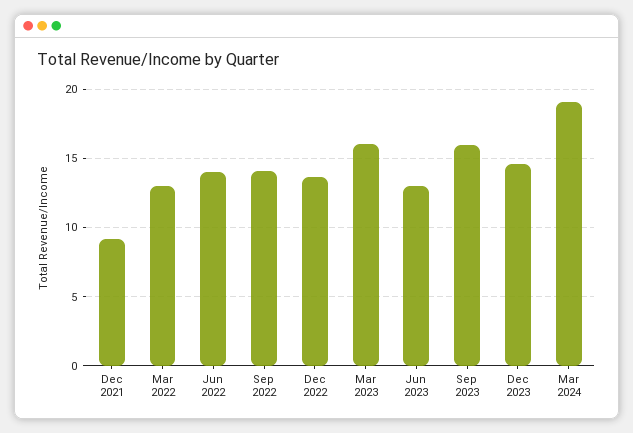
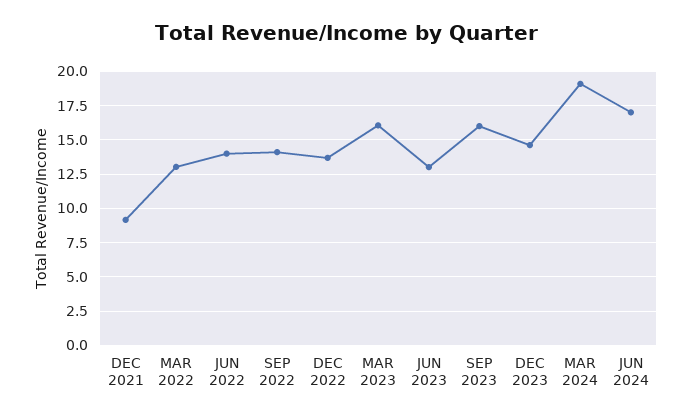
JUN 2024: none -> 17

